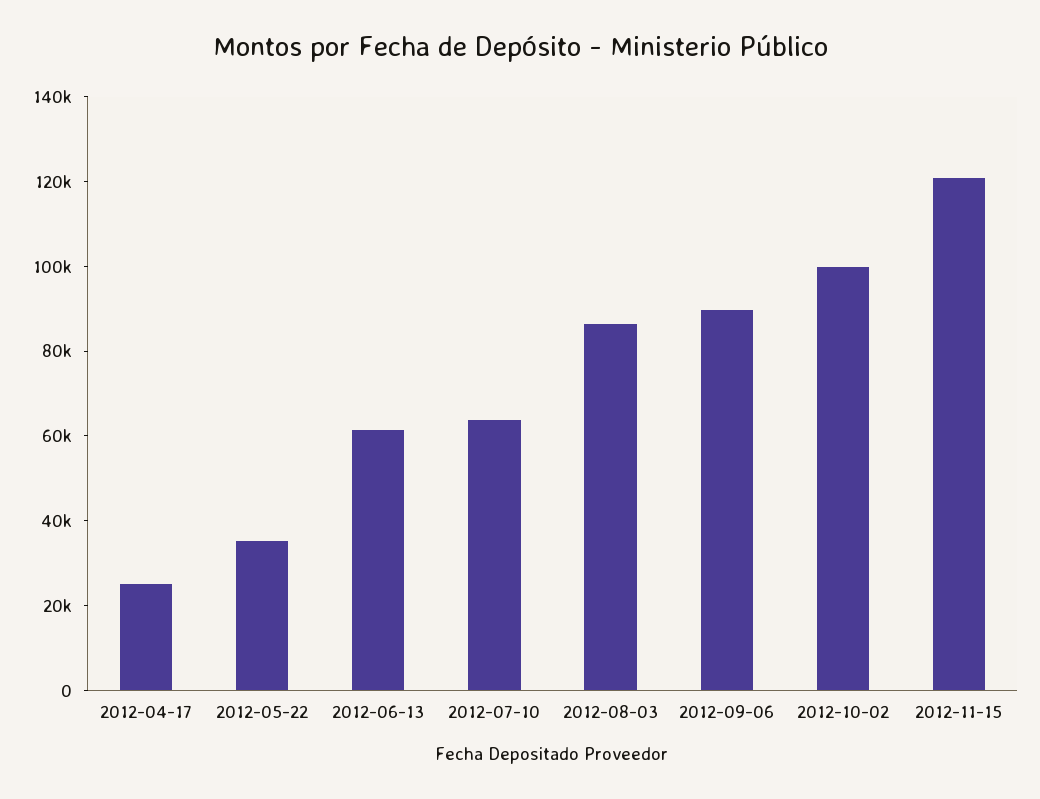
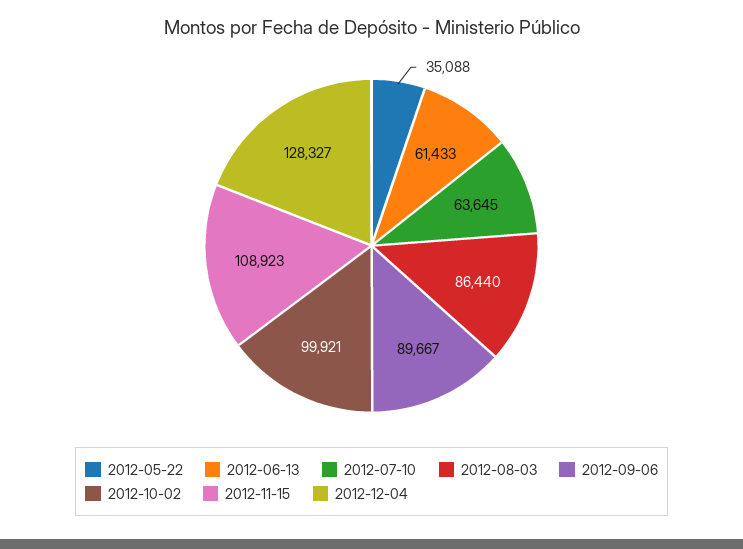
2012-04-17: 25000 -> none
2012-11-15: 120000 -> 108923
2012-12-04: none -> 128327

